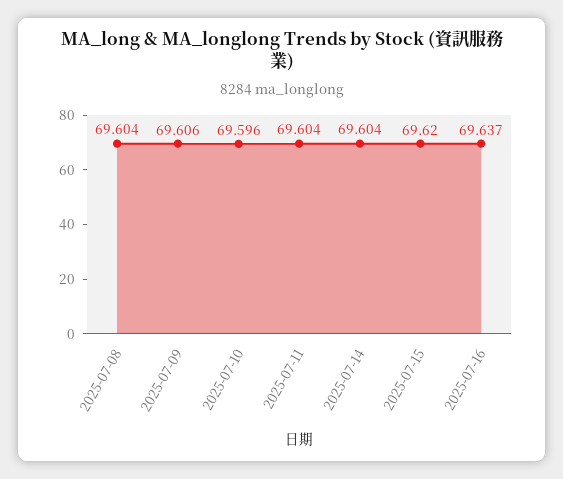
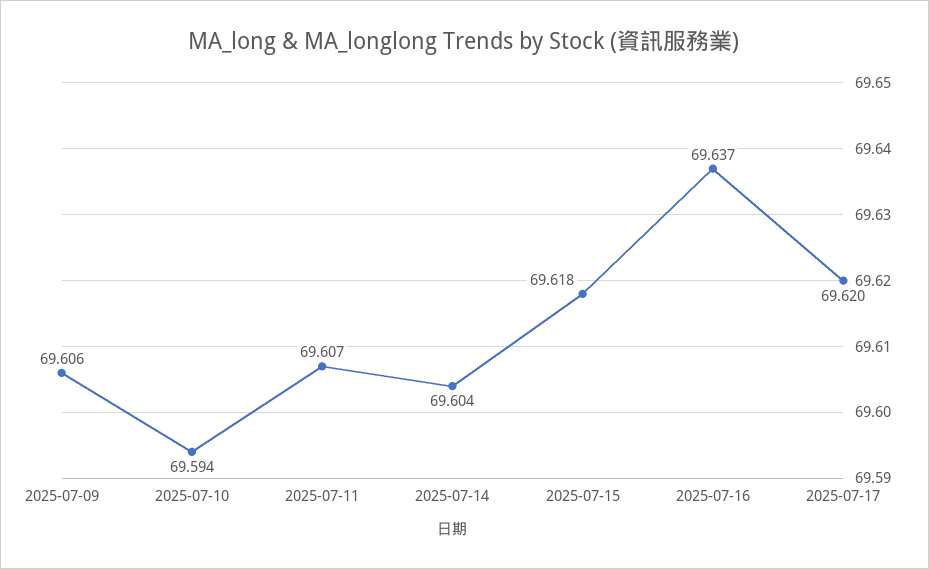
2025-07-08: 69.604 -> none
2025-07-10: 69.596 -> 69.594
2025-07-11: 69.604 -> 69.607
2025-07-15: 69.62 -> 69.618
2025-07-17: none -> 69.62

